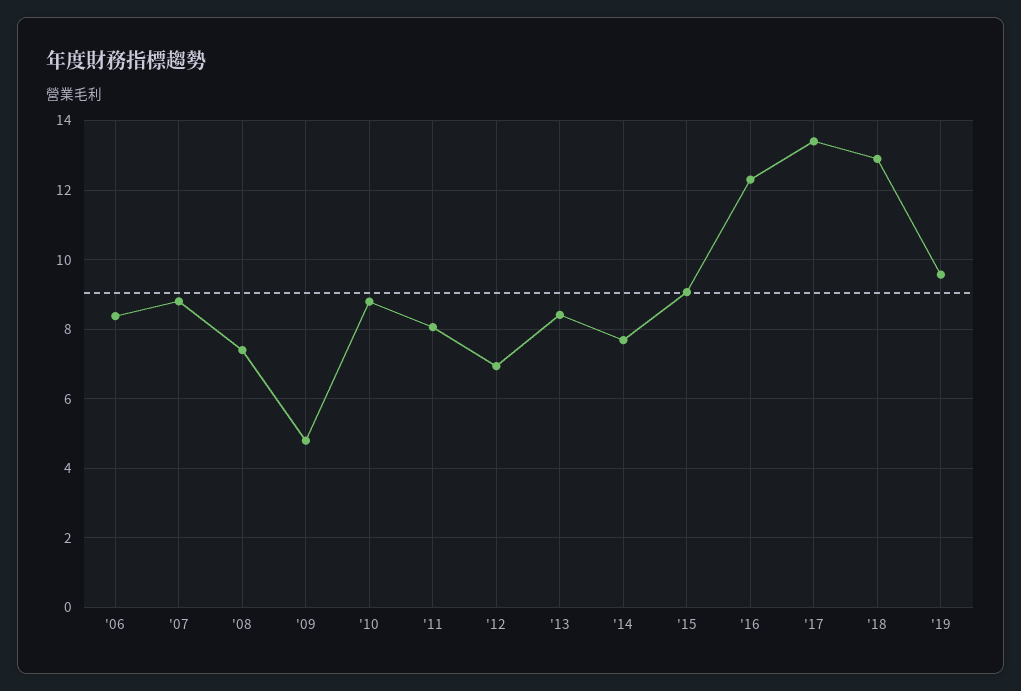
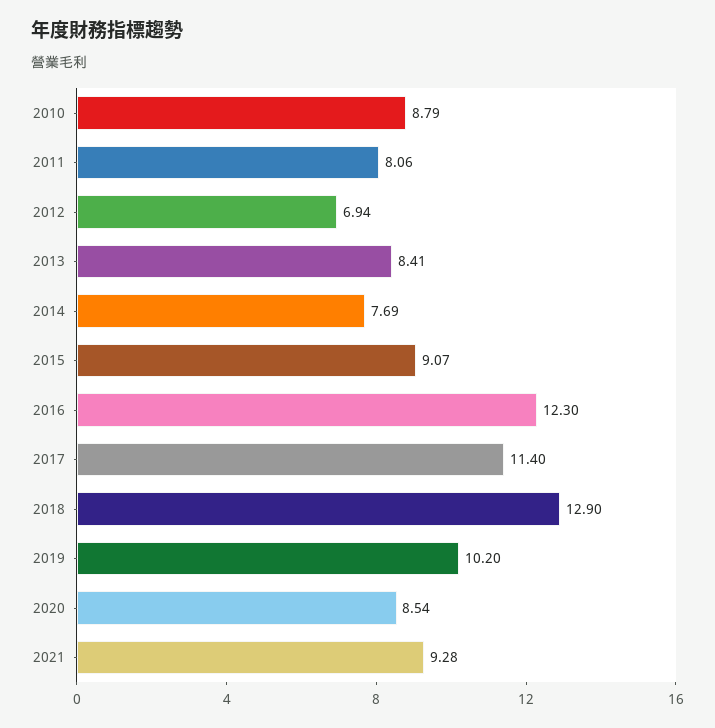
'06: 8.4 -> none
'07: 8.8 -> none
'08: 7.4 -> none
'09: 4.8 -> none
'17: 13.4 -> 11.4
'19: 9.6 -> 10.2
2020: none -> 8.54
2021: none -> 9.28

